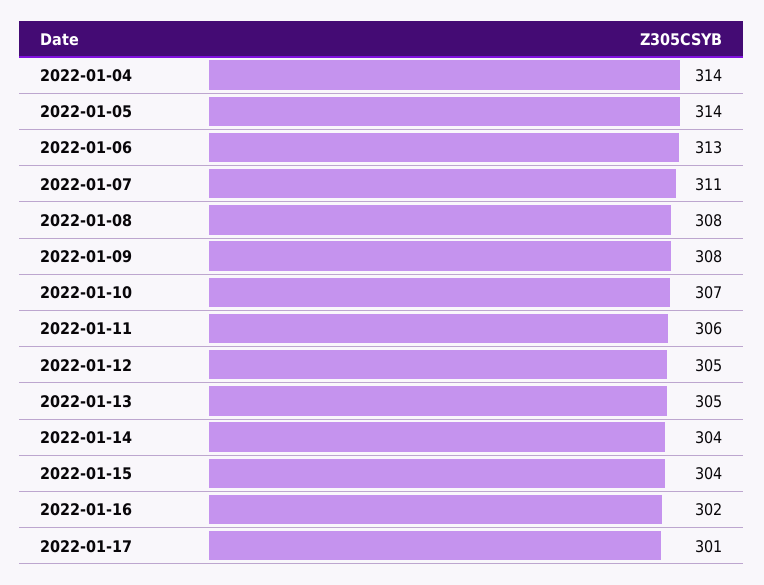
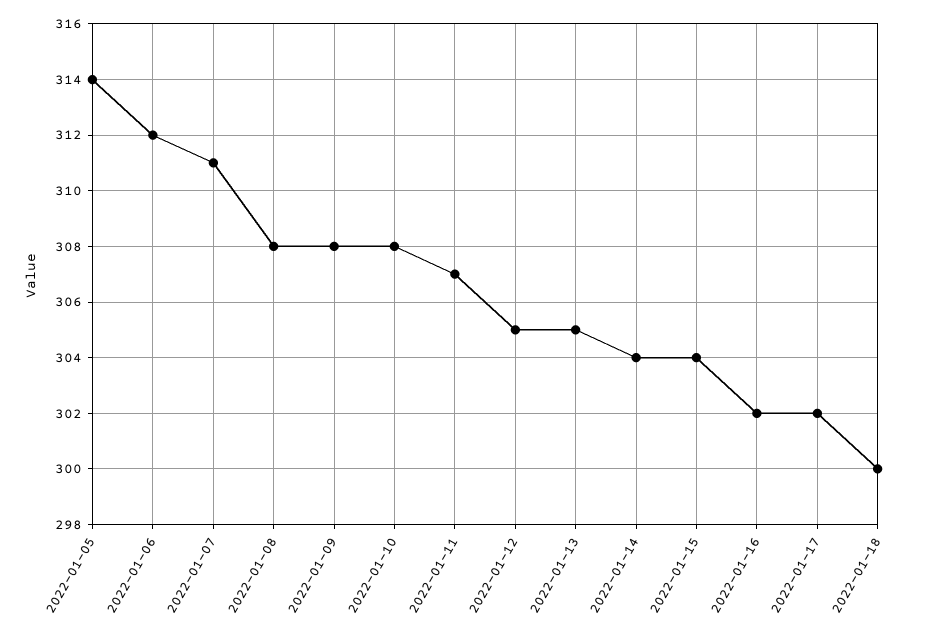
2022-01-04: 314 -> none
2022-01-06: 313 -> 312
2022-01-10: 307 -> 308
2022-01-11: 306 -> 307
2022-01-17: 301 -> 302
2022-01-18: none -> 300

